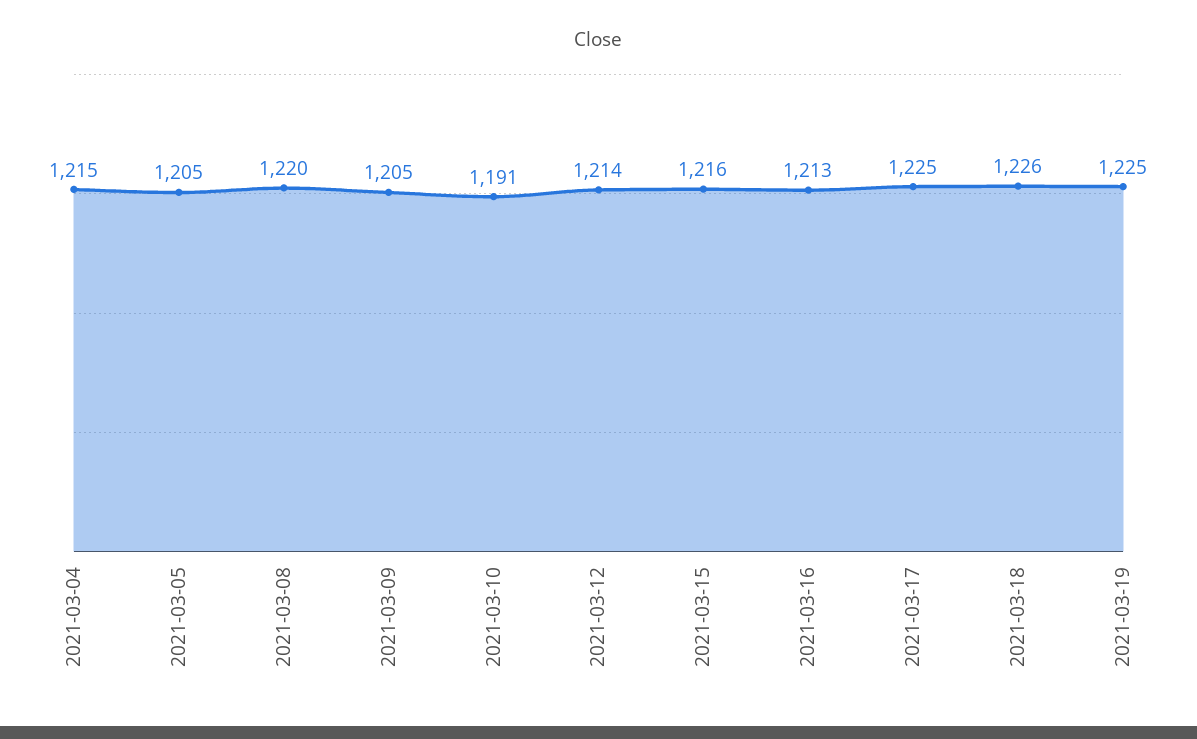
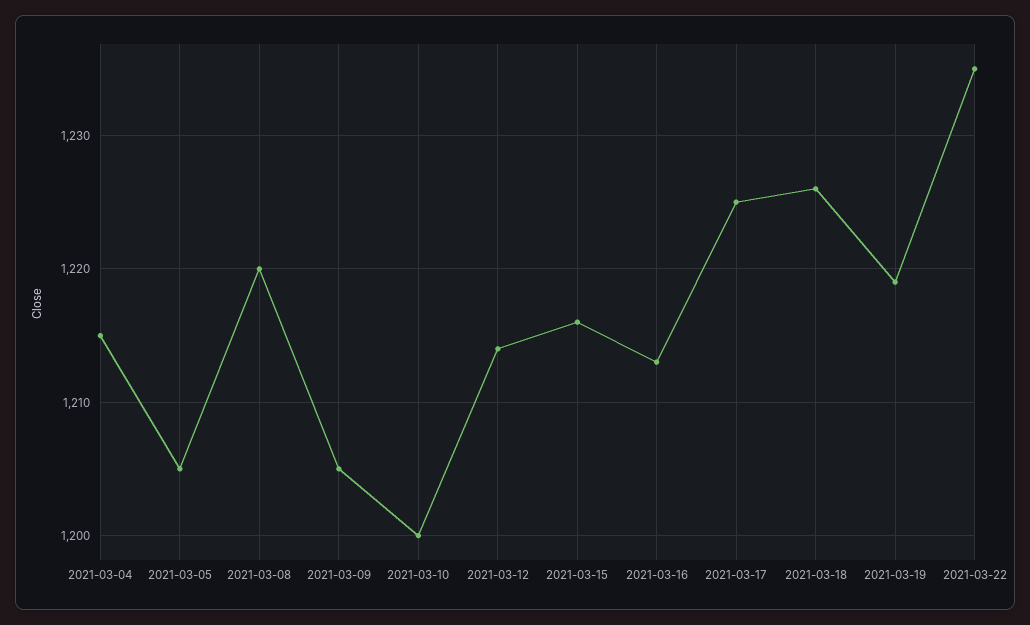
2021-03-10: 1191 -> 1200
2021-03-19: 1225 -> 1219
2021-03-22: none -> 1235

